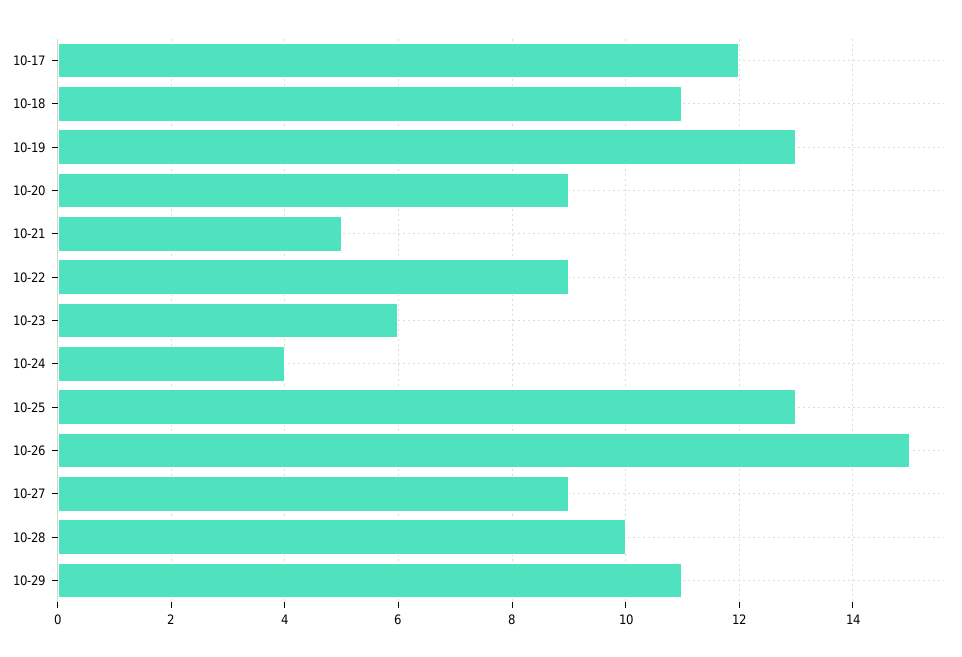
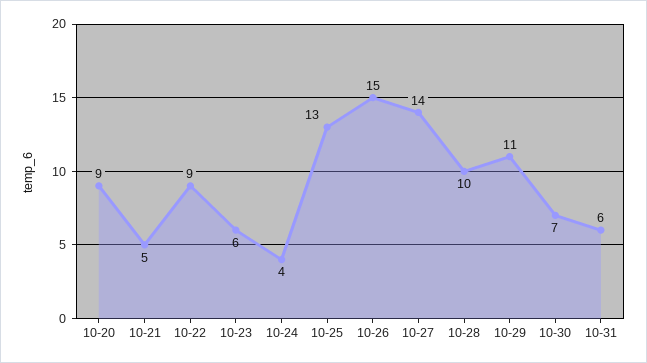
10-17: 12 -> none
10-18: 11 -> none
10-19: 13 -> none
10-27: 9 -> 14
10-30: none -> 7
10-31: none -> 6

